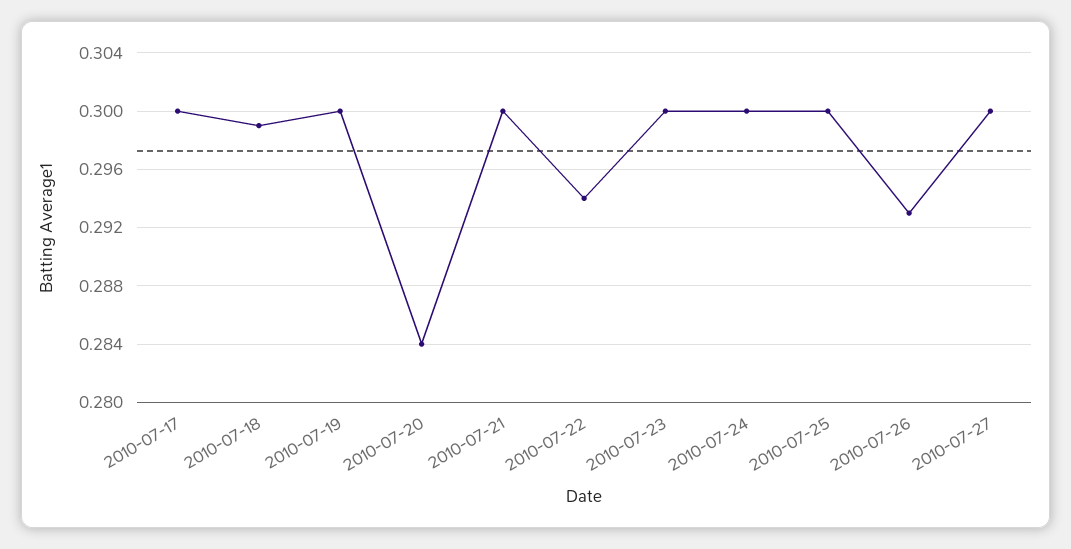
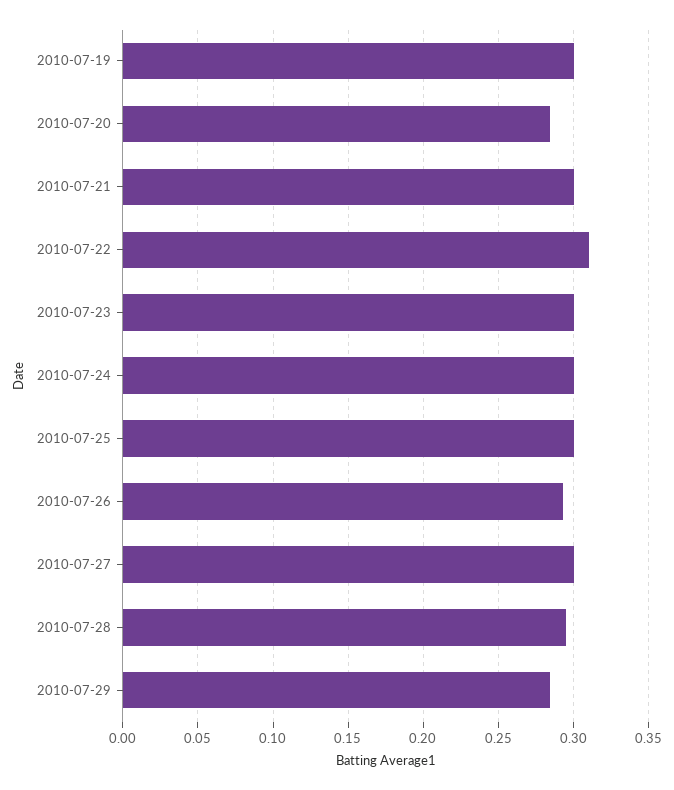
2010-07-17: 0.3 -> none
2010-07-18: 0.299 -> none
2010-07-22: 0.294 -> 0.31
2010-07-28: none -> 0.295
2010-07-29: none -> 0.285

